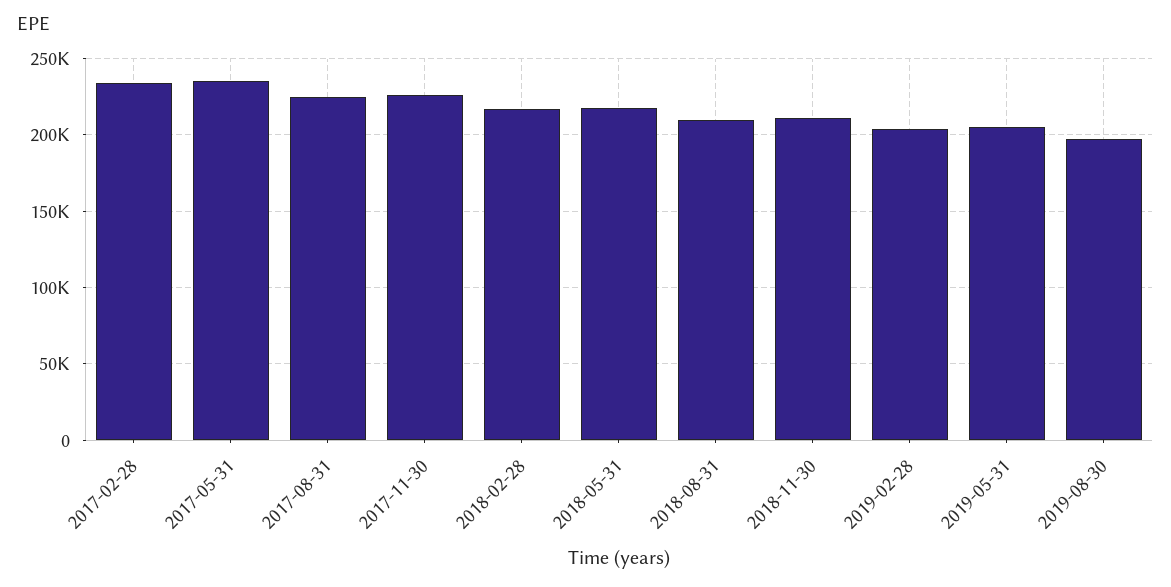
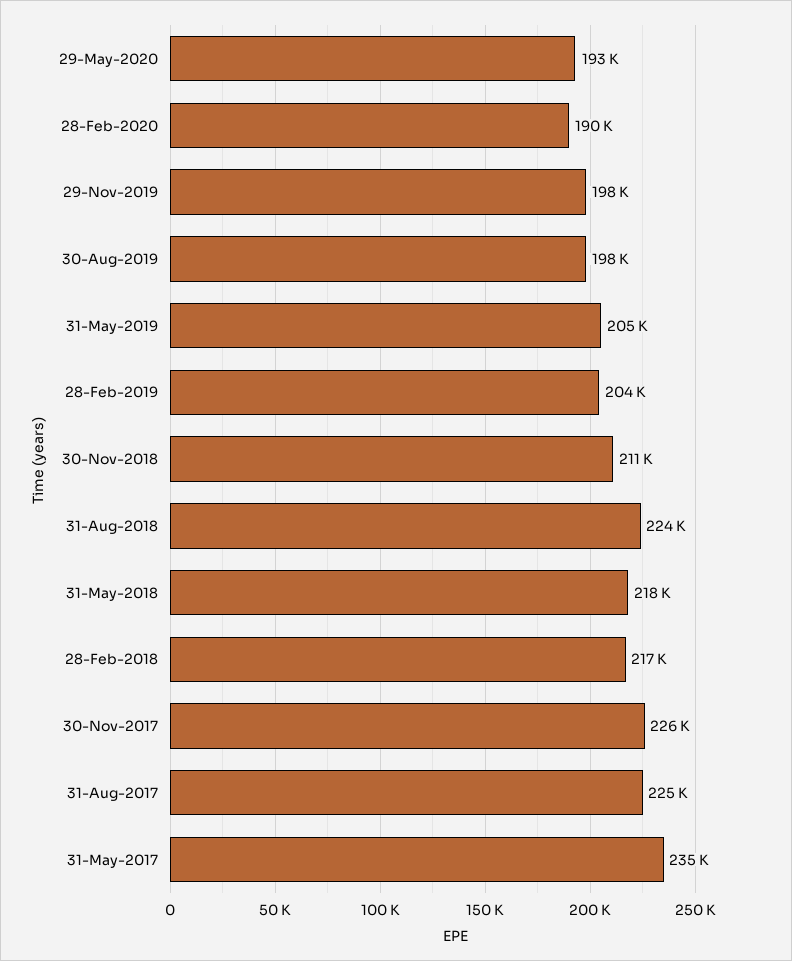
2017-02-28: 235000 -> none
2018-08-31: 210000 -> 224000
29-May-2020: none -> 193000
28-Feb-2020: none -> 190000
29-Nov-2019: none -> 198000

